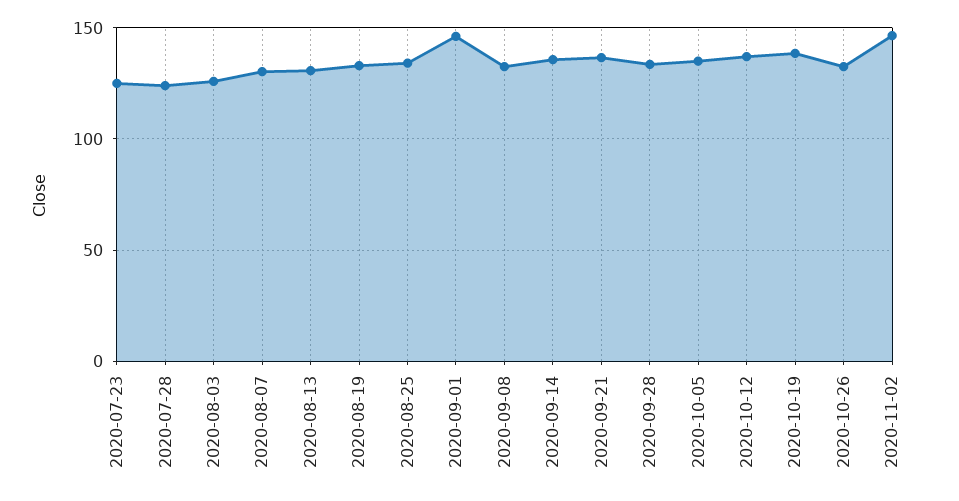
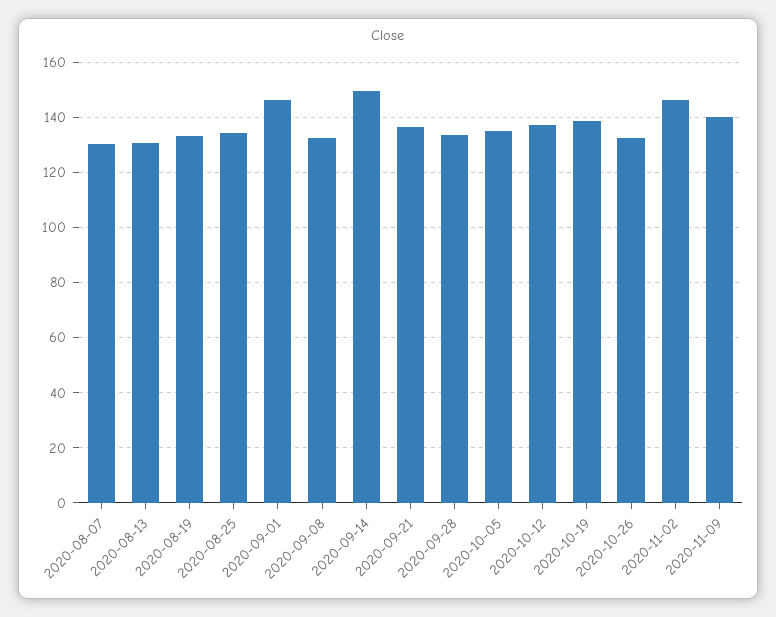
2020-07-23: 125 -> none
2020-07-28: 125 -> none
2020-08-03: 125 -> none
2020-09-14: 135 -> 150
2020-11-09: none -> 140

